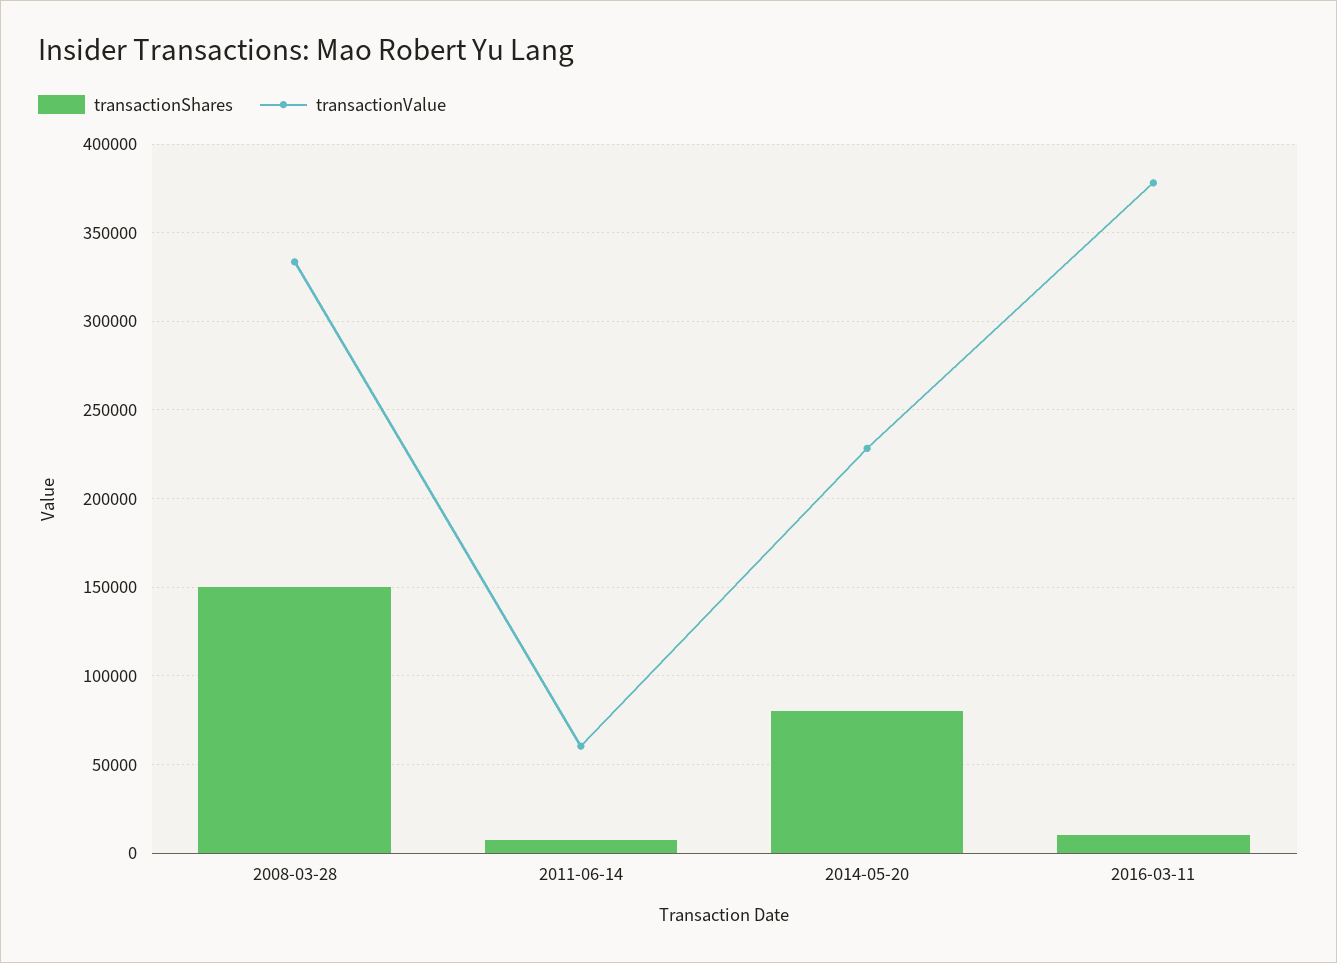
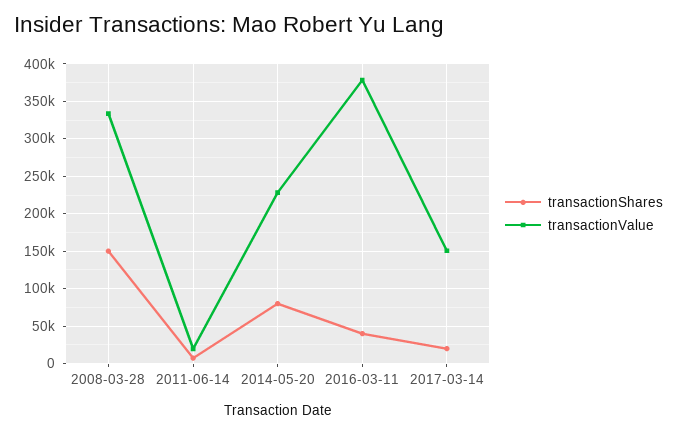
transactionValue, 2011-06-14: 60000 -> 20000
transactionShares, 2016-03-11: 10000 -> 40000
transactionShares, 2017-03-14: none -> 20000
transactionValue, 2017-03-14: none -> 150000

